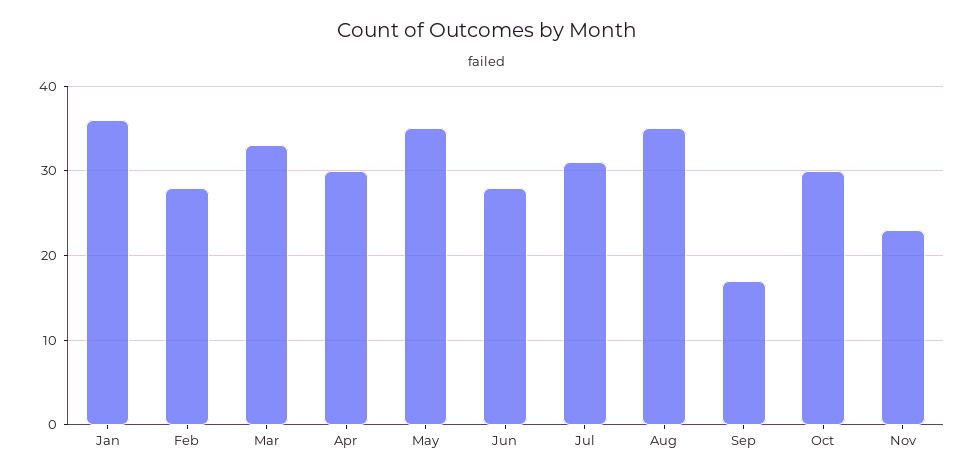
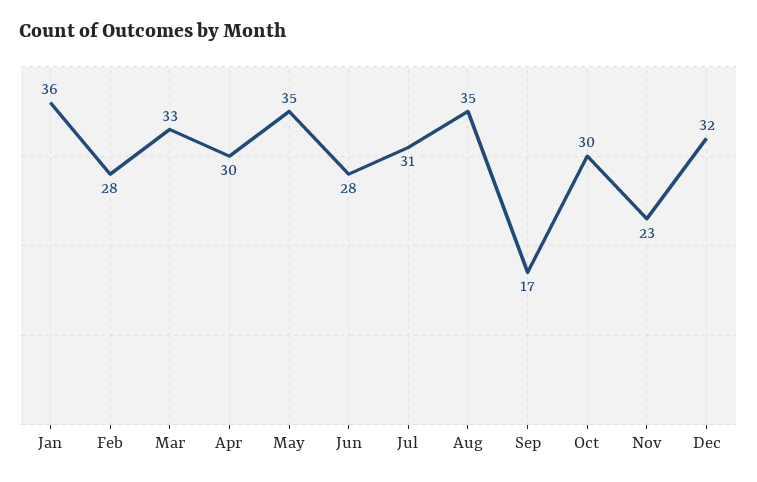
Dec: none -> 32

